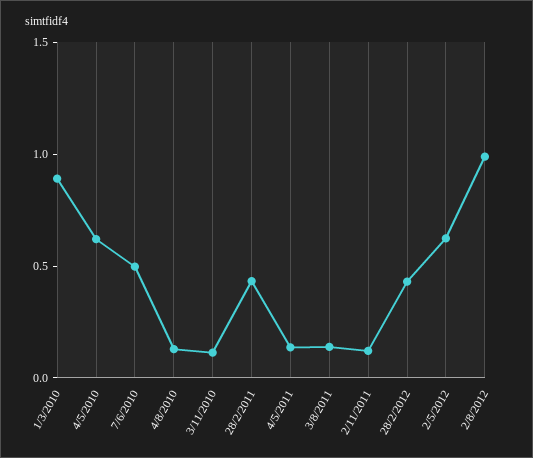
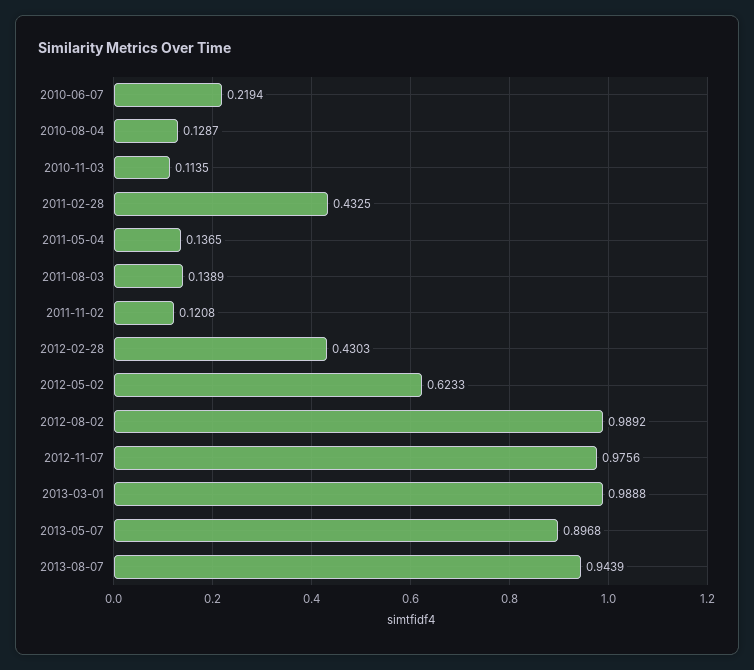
1/3/2010: 0.9 -> none
4/5/2010: 0.6 -> none
7/6/2010: 0.5 -> 0.2194
2012-11-07: none -> 0.9756
2013-03-01: none -> 0.9888
2013-05-07: none -> 0.8968
2013-08-07: none -> 0.9439

